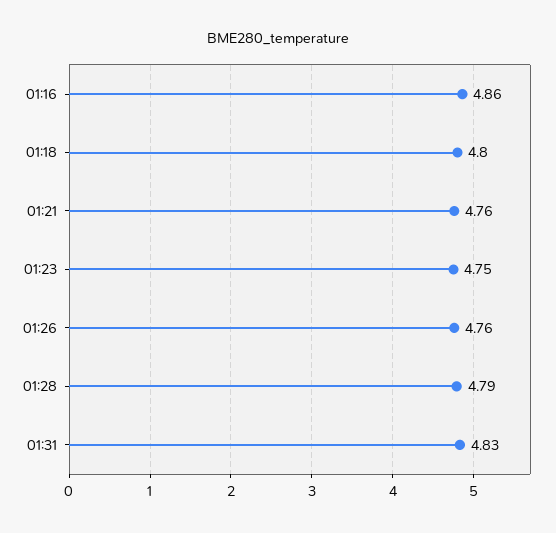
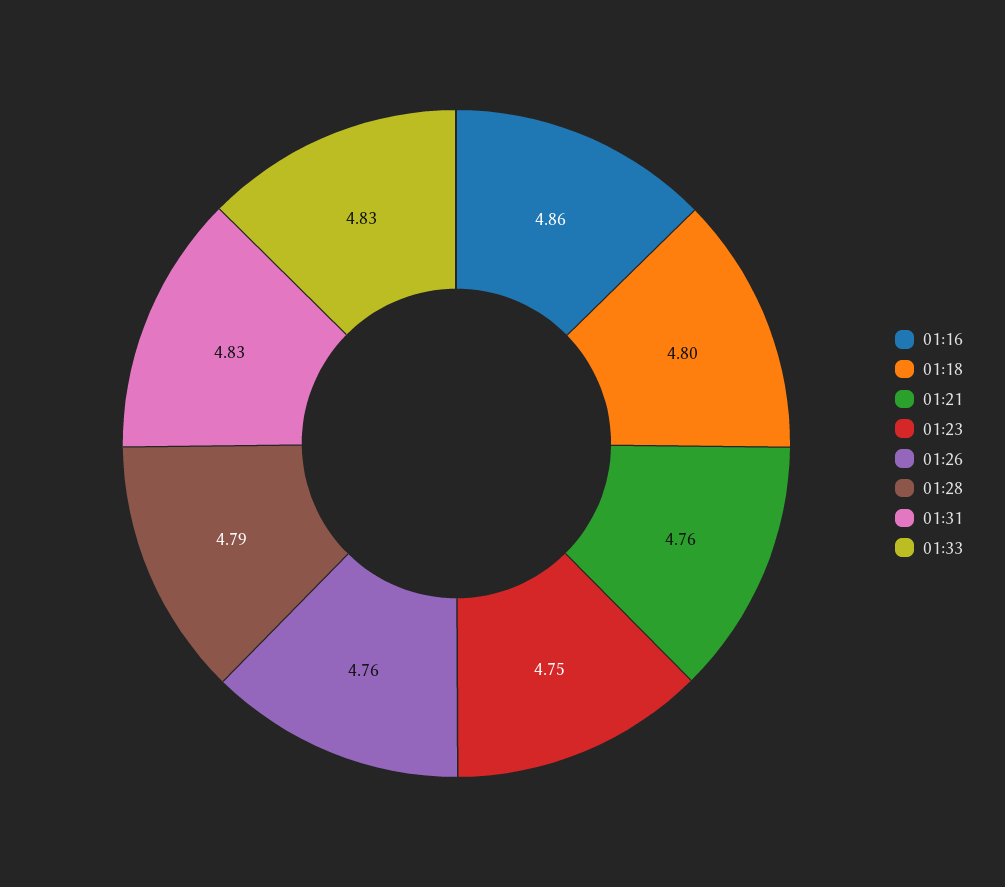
01:33: none -> 4.83

